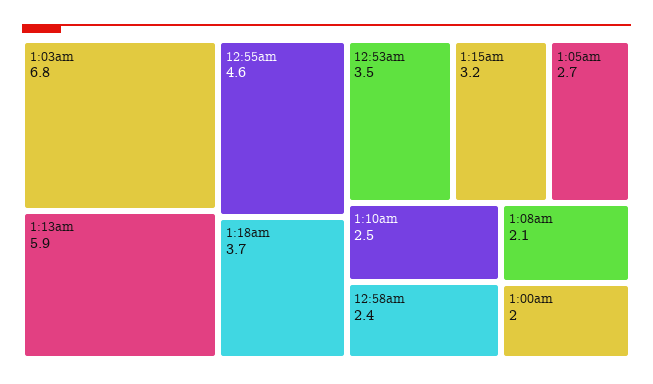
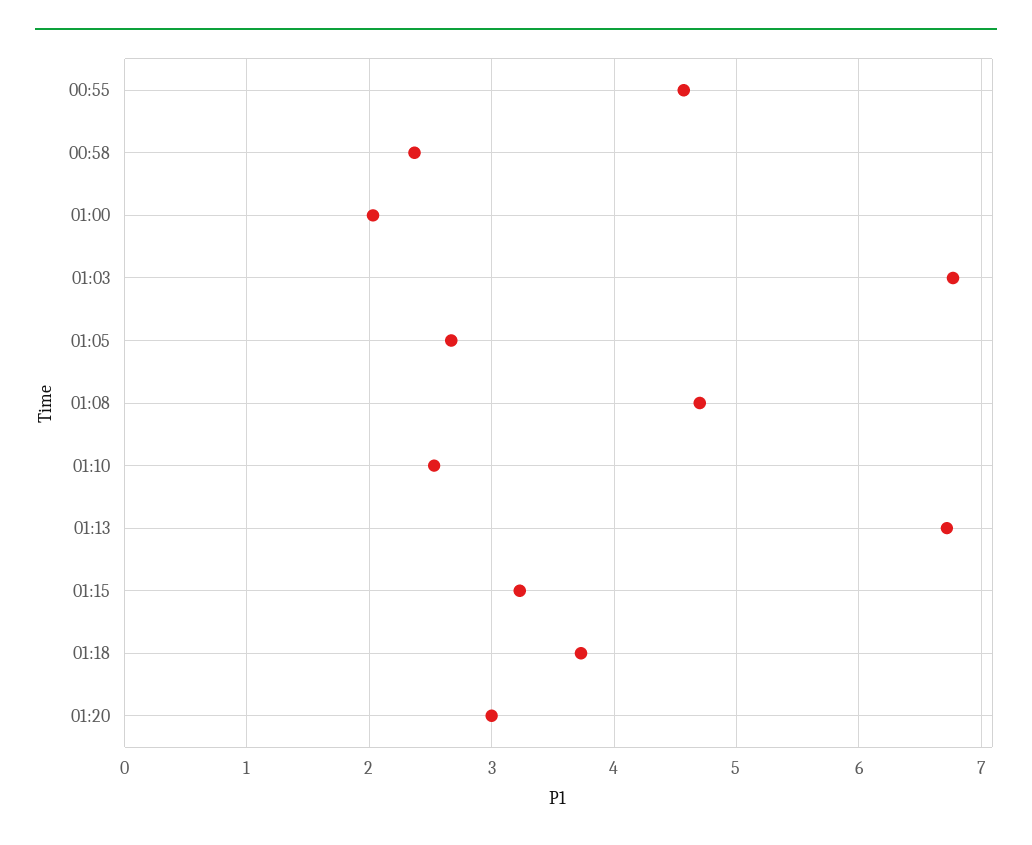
1:13am: 5.9 -> 6.7
12:53am: 3.5 -> none
1:08am: 2.1 -> 4.7
01:20: none -> 3

